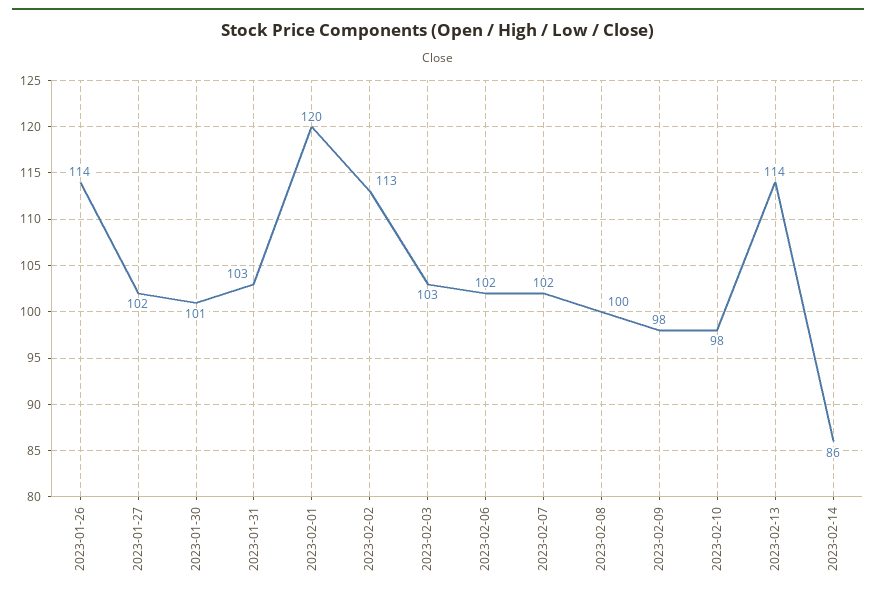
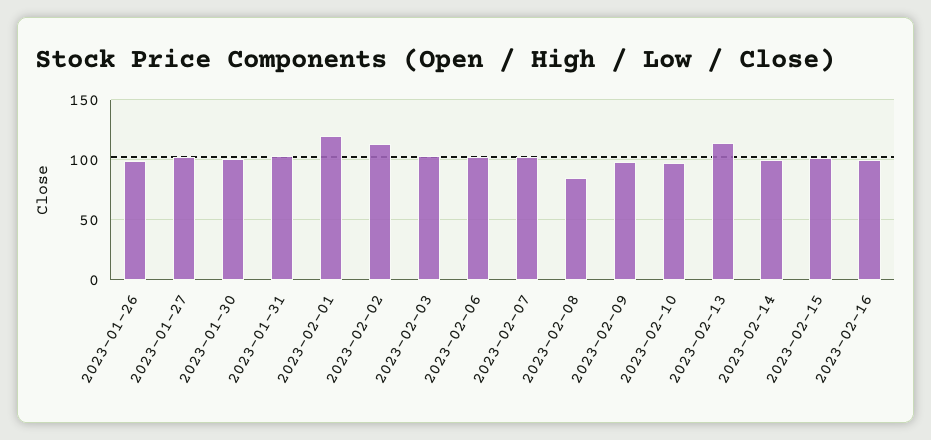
2023-01-26: 114 -> 100
2023-02-08: 100 -> 85
2023-02-14: 86 -> 100
2023-02-15: none -> 100
2023-02-16: none -> 100

